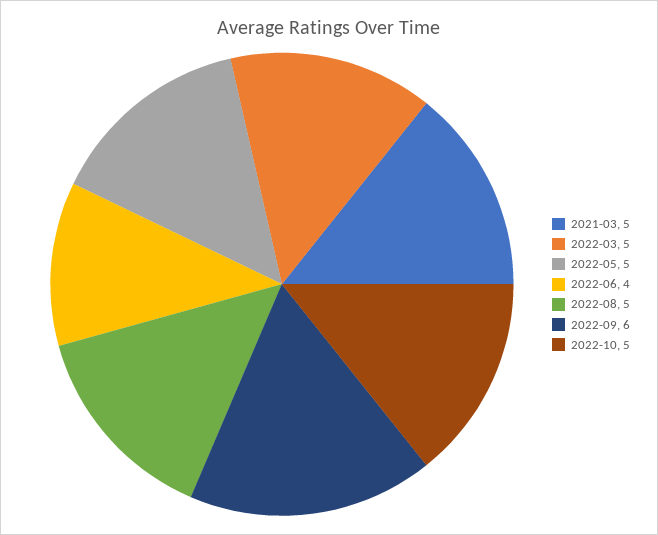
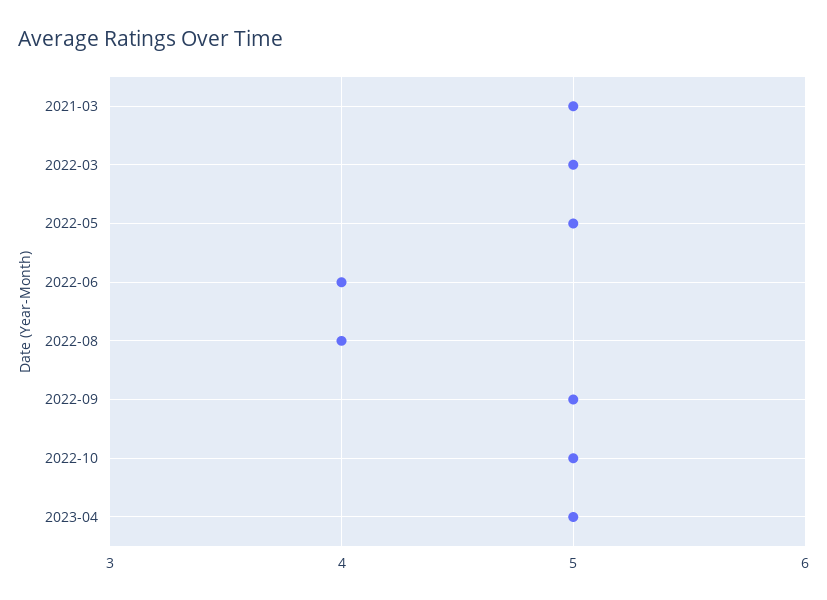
2022-08: 5 -> 4
2022-09: 6 -> 5
2023-04: none -> 5

